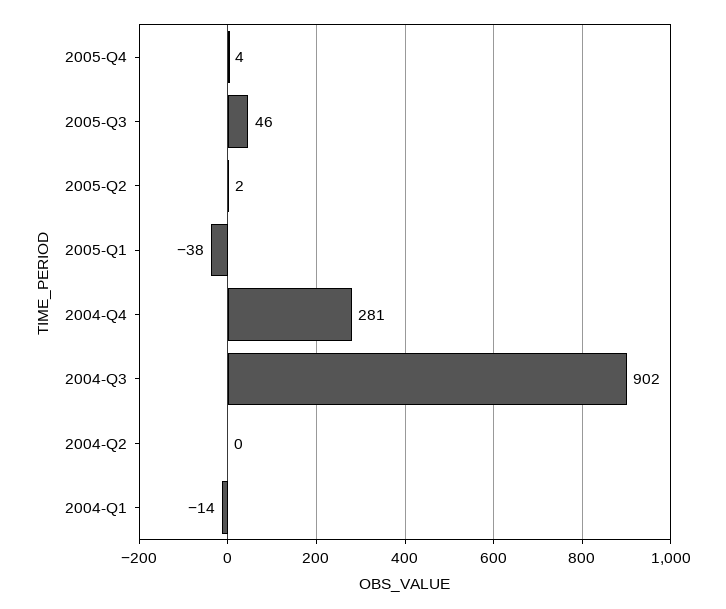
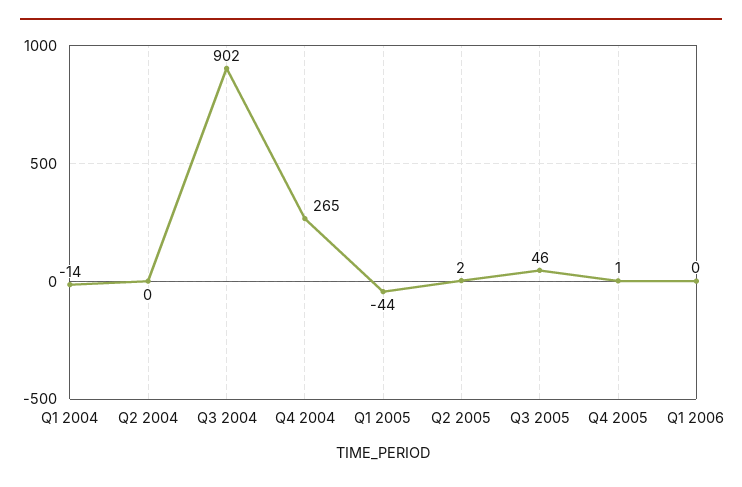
2005-Q4: 4 -> 1
2005-Q1: -38 -> -44
2004-Q4: 281 -> 265
Q1 2006: none -> 0

